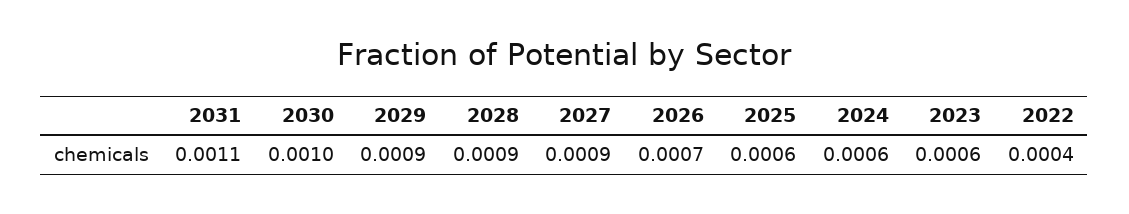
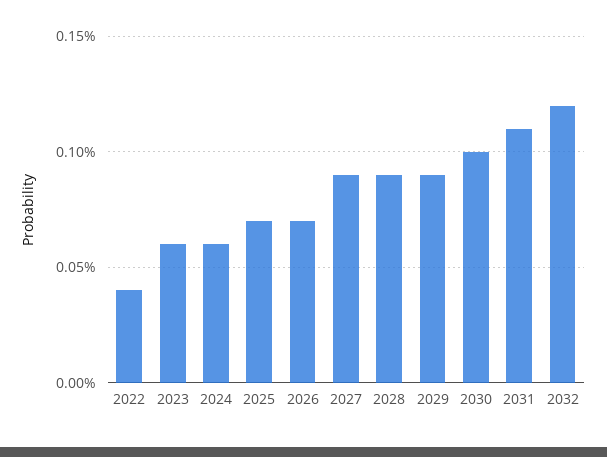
2025: 0.0006 -> 0.0007
2032: none -> 0.0012

